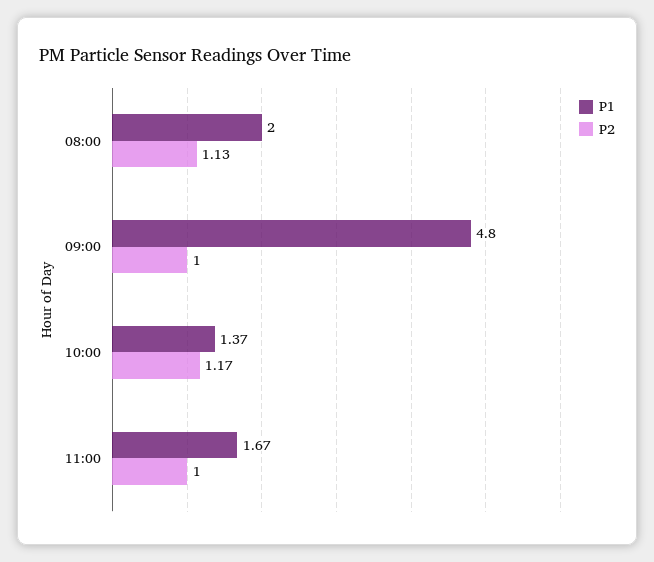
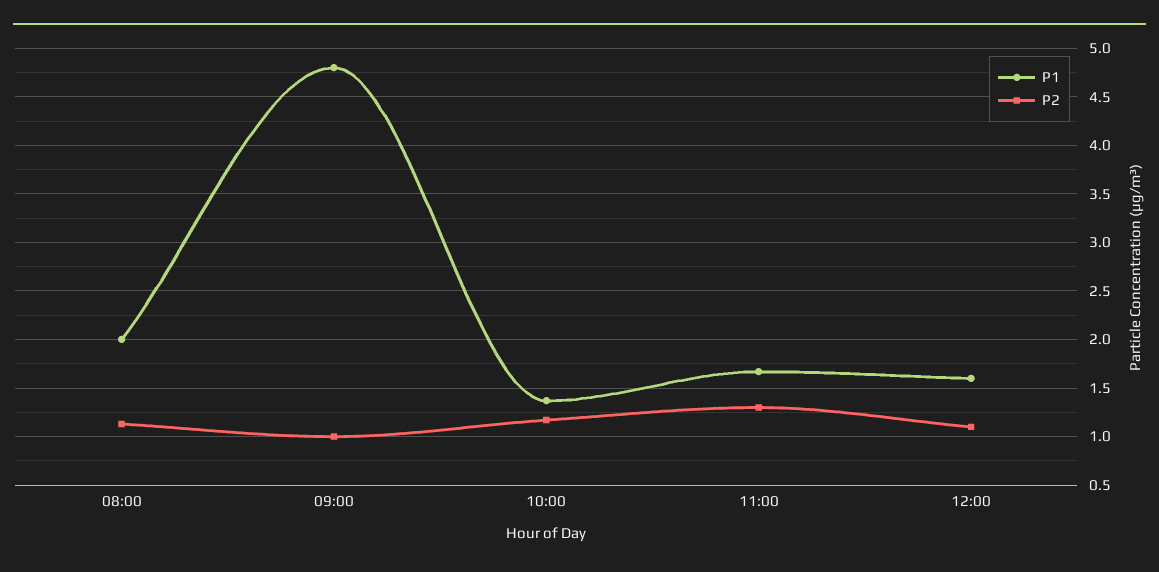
P2, 11:00: 1 -> 1.3
P1, 12:00: none -> 1.6
P2, 12:00: none -> 1.1

